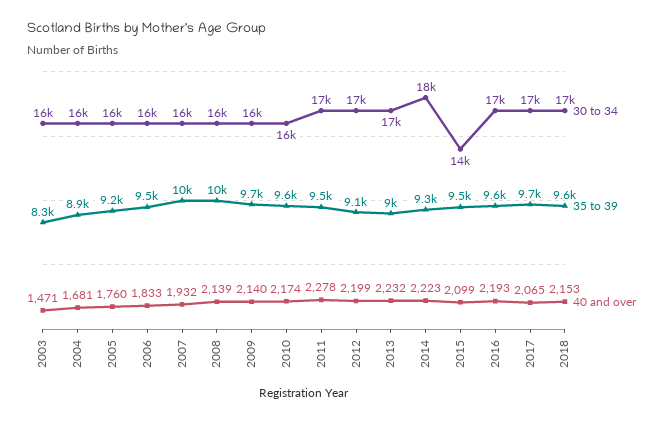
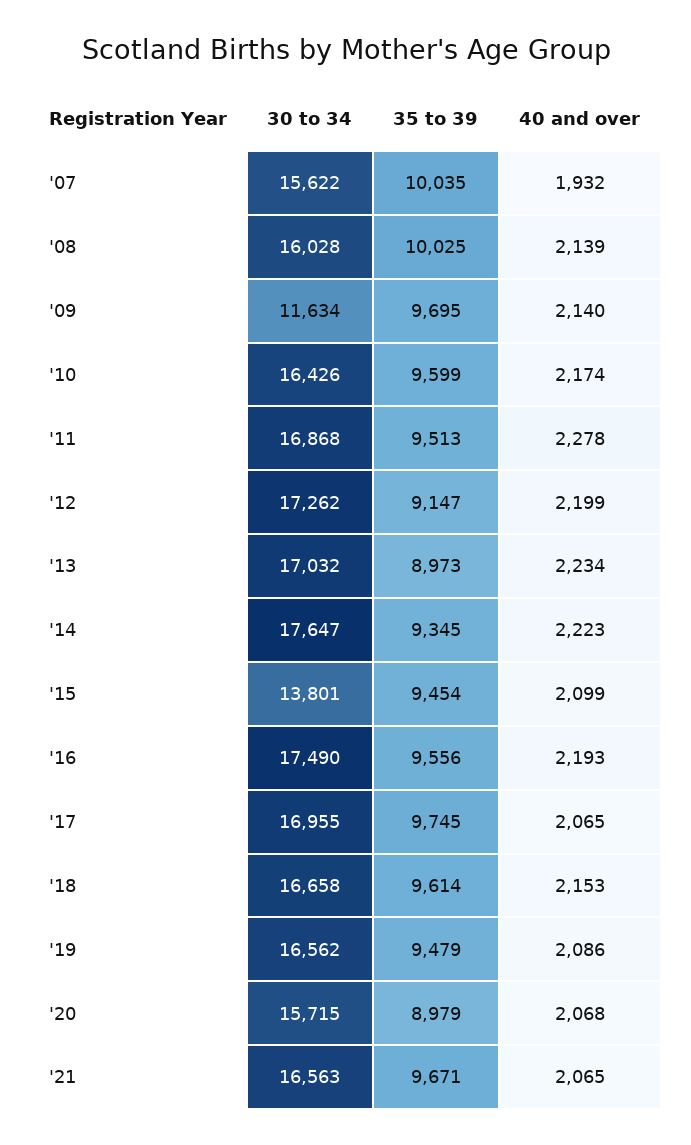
30 to 34, 2003: 16000 -> none
35 to 39, 2003: 8300 -> none
40 and over, 2003: 1471 -> none
30 to 34, 2004: 16000 -> none
35 to 39, 2004: 8900 -> none
40 and over, 2004: 1681 -> none
30 to 34, 2005: 16000 -> none
35 to 39, 2005: 9200 -> none
40 and over, 2005: 1760 -> none
30 to 34, 2006: 16000 -> none
35 to 39, 2006: 9500 -> none
40 and over, 2006: 1833 -> none
30 to 34, 2009: 16000 -> 11634
40 and over, 2013: 2232 -> 2234
30 to 34, '19: none -> 16562
35 to 39, '19: none -> 9479
40 and over, '19: none -> 2086
30 to 34, '20: none -> 15715
35 to 39, '20: none -> 8979
40 and over, '20: none -> 2068
30 to 34, '21: none -> 16563
35 to 39, '21: none -> 9671
40 and over, '21: none -> 2065

